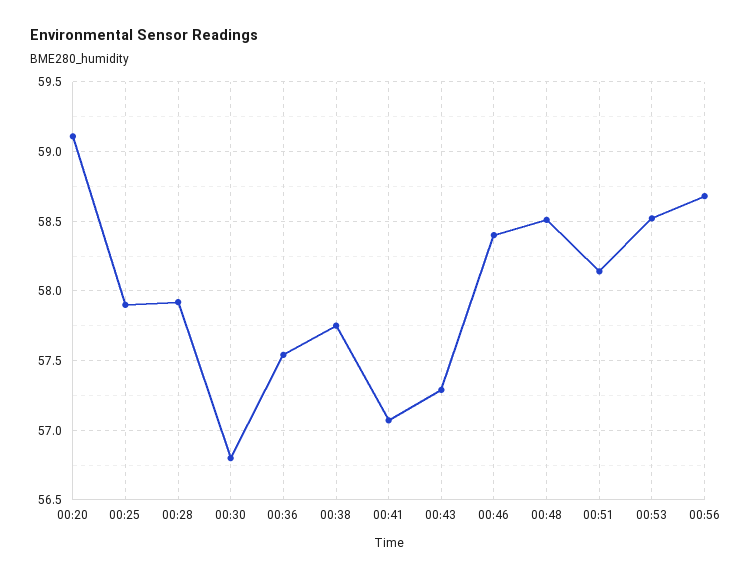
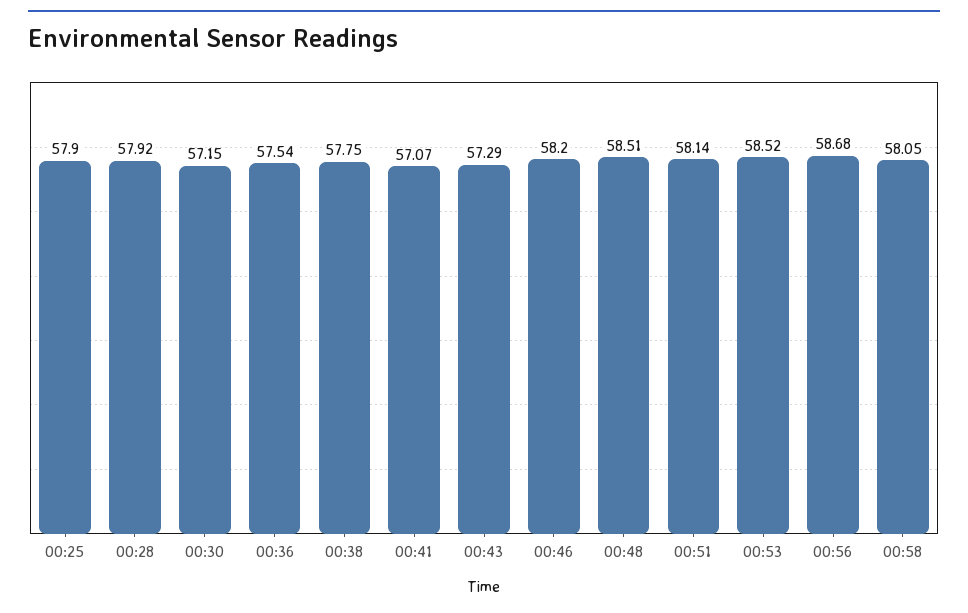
00:20: 59.1 -> none
00:30: 56.8 -> 57.15
00:46: 58.4 -> 58.2
00:58: none -> 58.05

